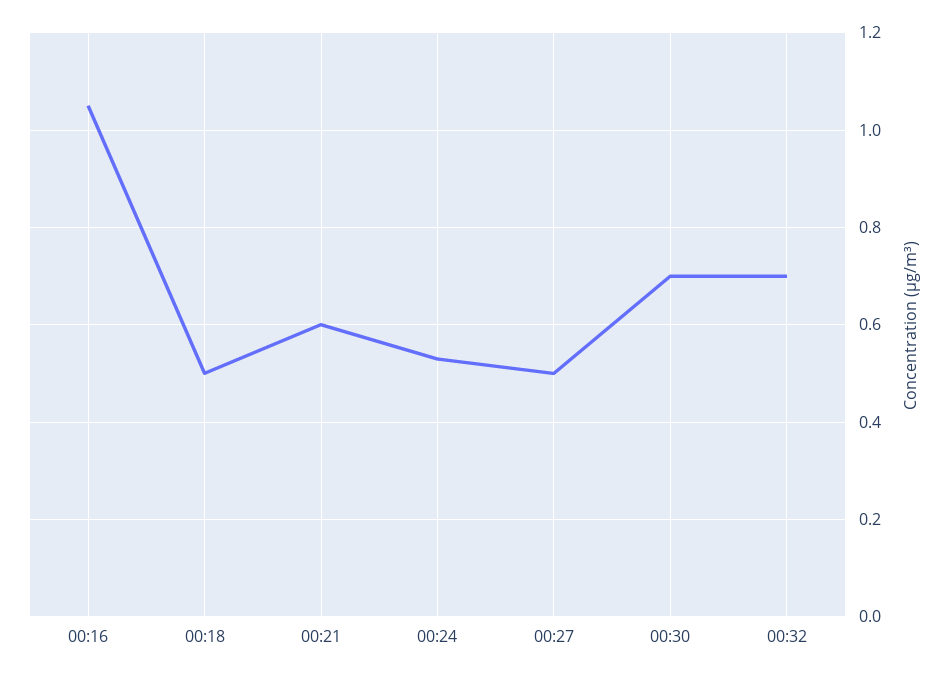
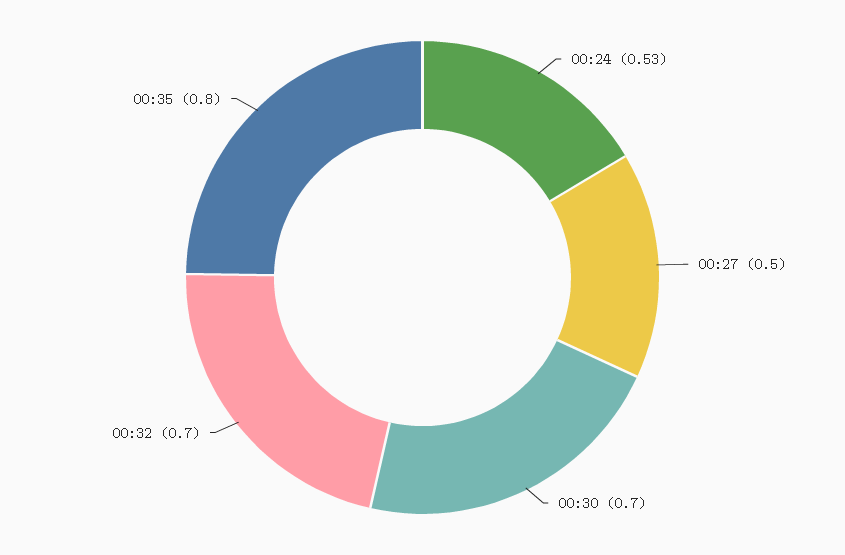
00:16: 1.05 -> none
00:18: 0.5 -> none
00:21: 0.6 -> none
00:35: none -> 0.8

